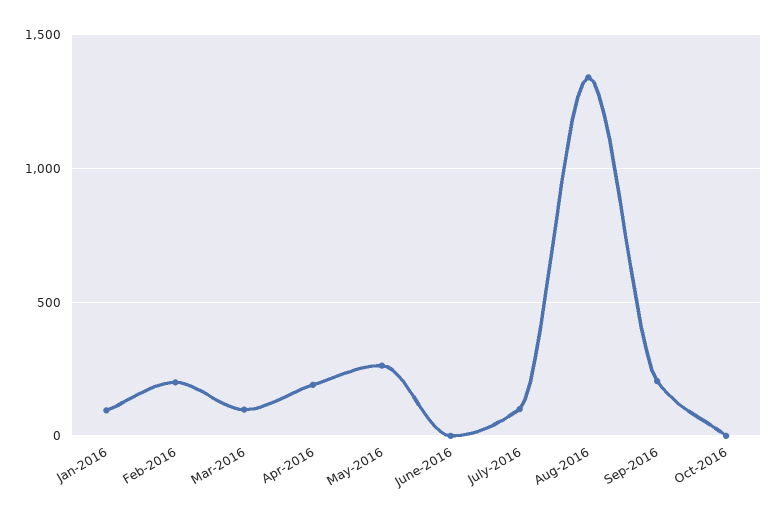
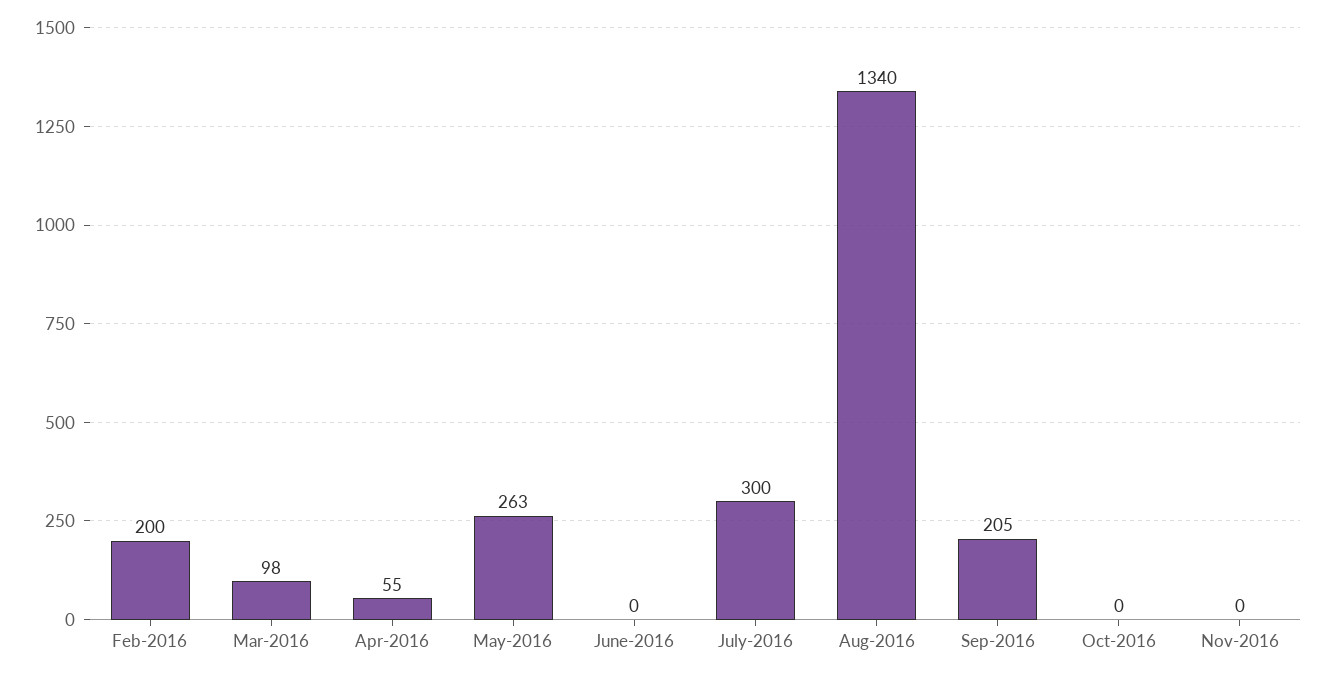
Jan-2016: 100 -> none
Apr-2016: 200 -> 55
July-2016: 100 -> 300
Nov-2016: none -> 0

